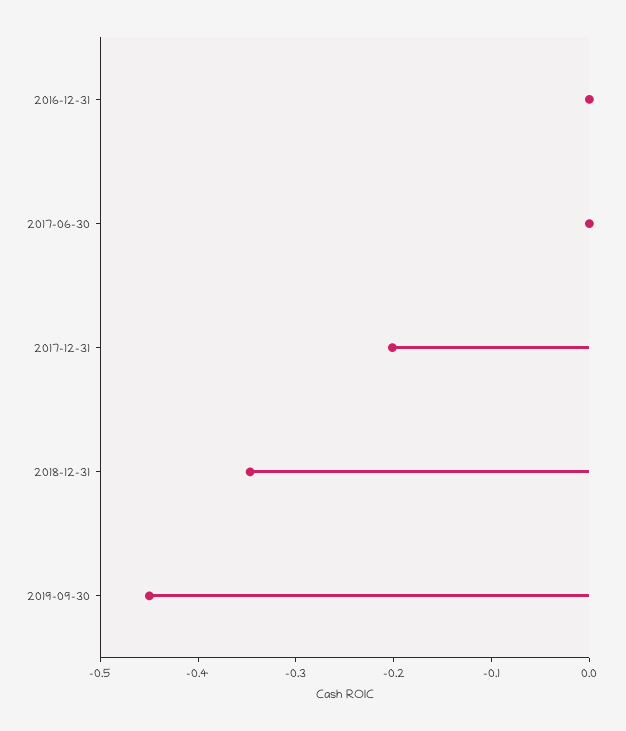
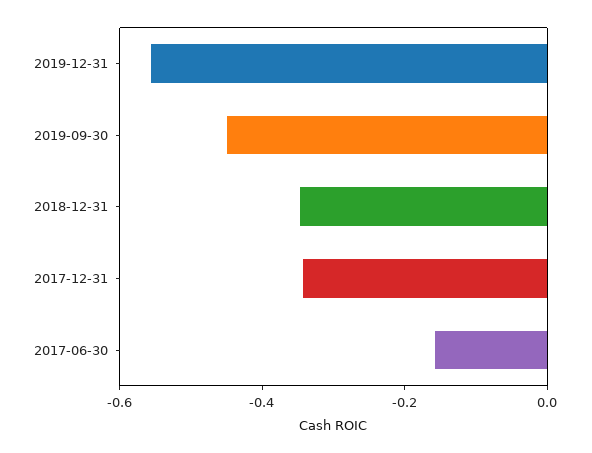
2016-12-31: 0 -> none
2017-06-30: 0 -> -0.15
2017-12-31: -0.2 -> -0.35
2019-12-31: none -> -0.55

